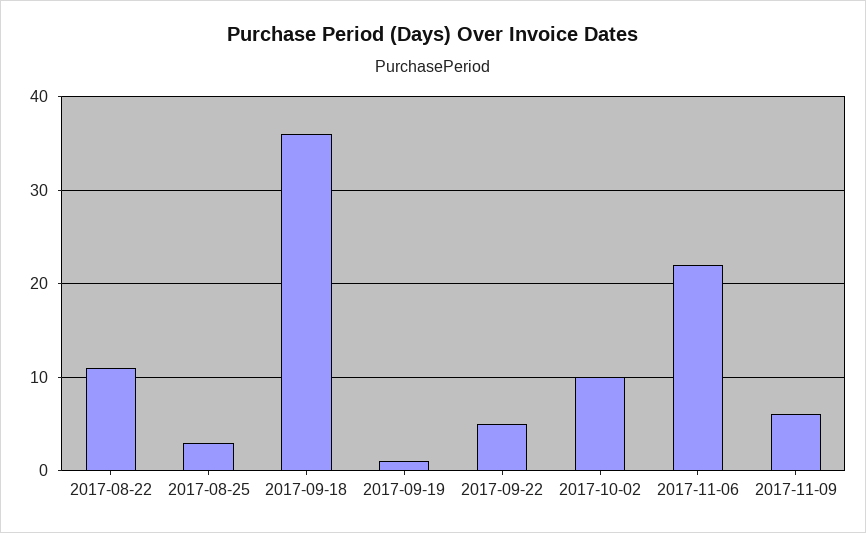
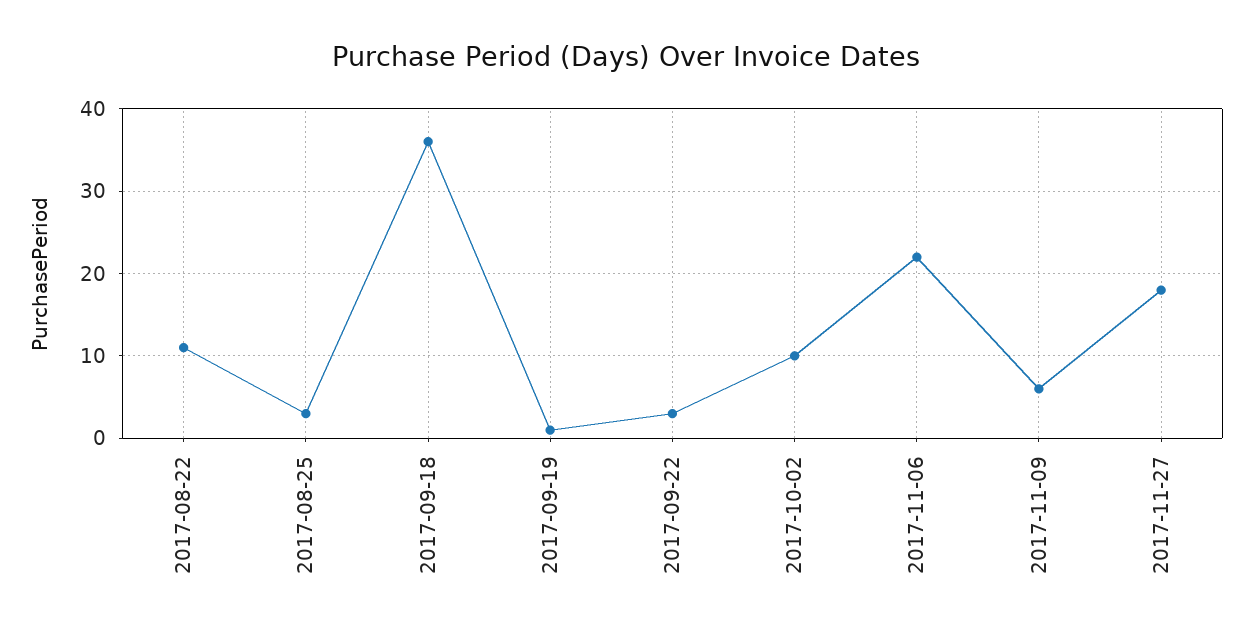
2017-09-22: 5 -> 3
2017-11-27: none -> 18

